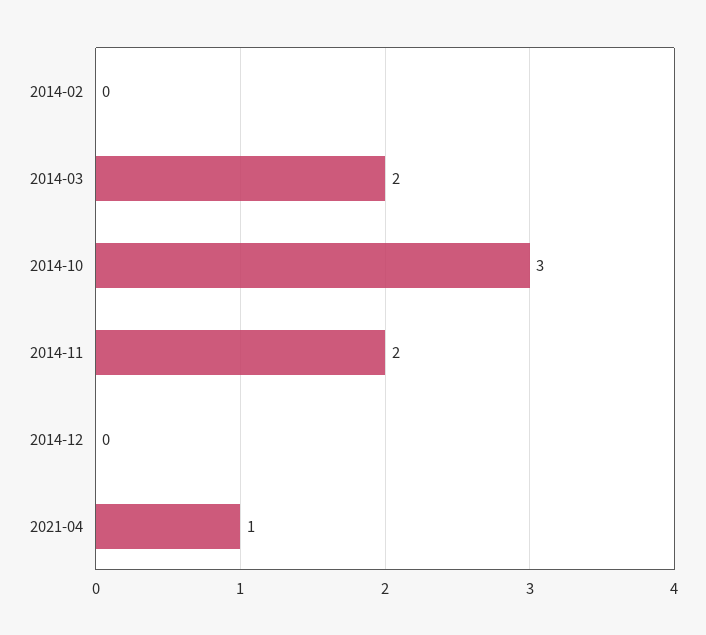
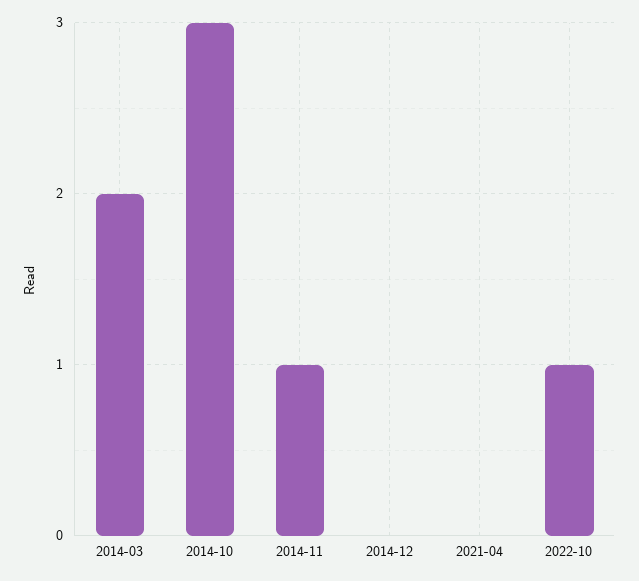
2014-02: 0 -> none
2014-11: 2 -> 1
2021-04: 1 -> 0
2022-10: none -> 1

